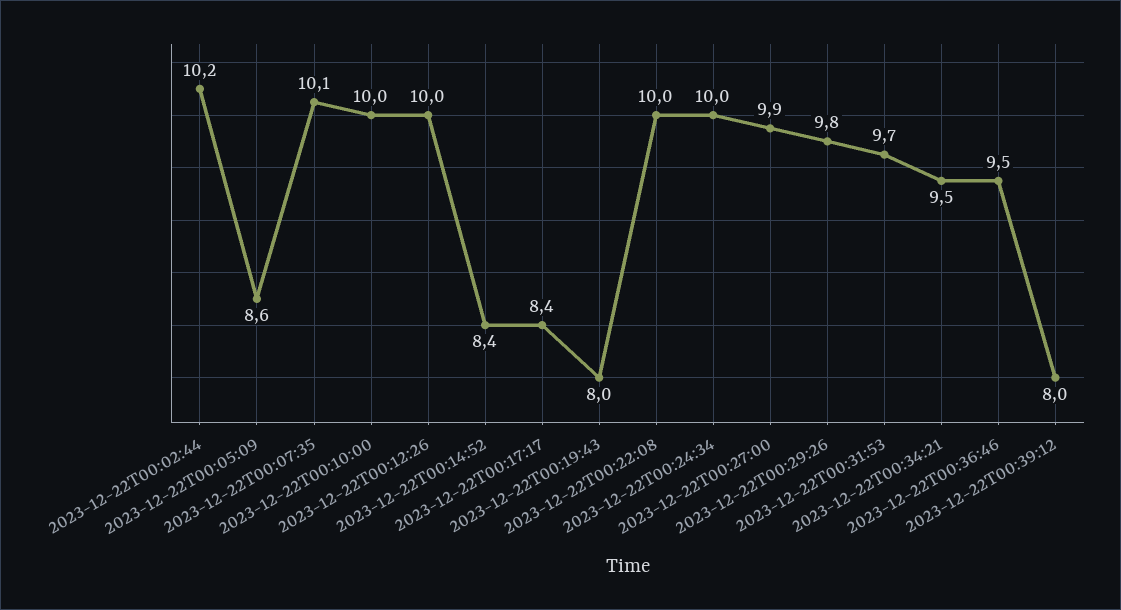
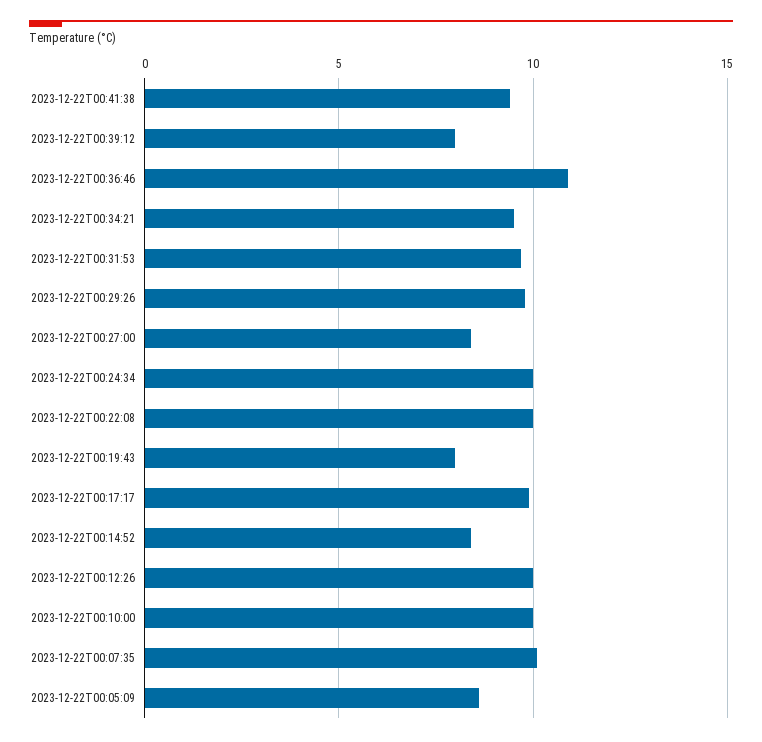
2023-12-22T00:02:44: 10.2 -> none
2023-12-22T00:17:17: 8.4 -> 10
2023-12-22T00:27:00: 9.9 -> 8.5
2023-12-22T00:36:46: 9.5 -> 11
2023-12-22T00:41:38: none -> 9.5

